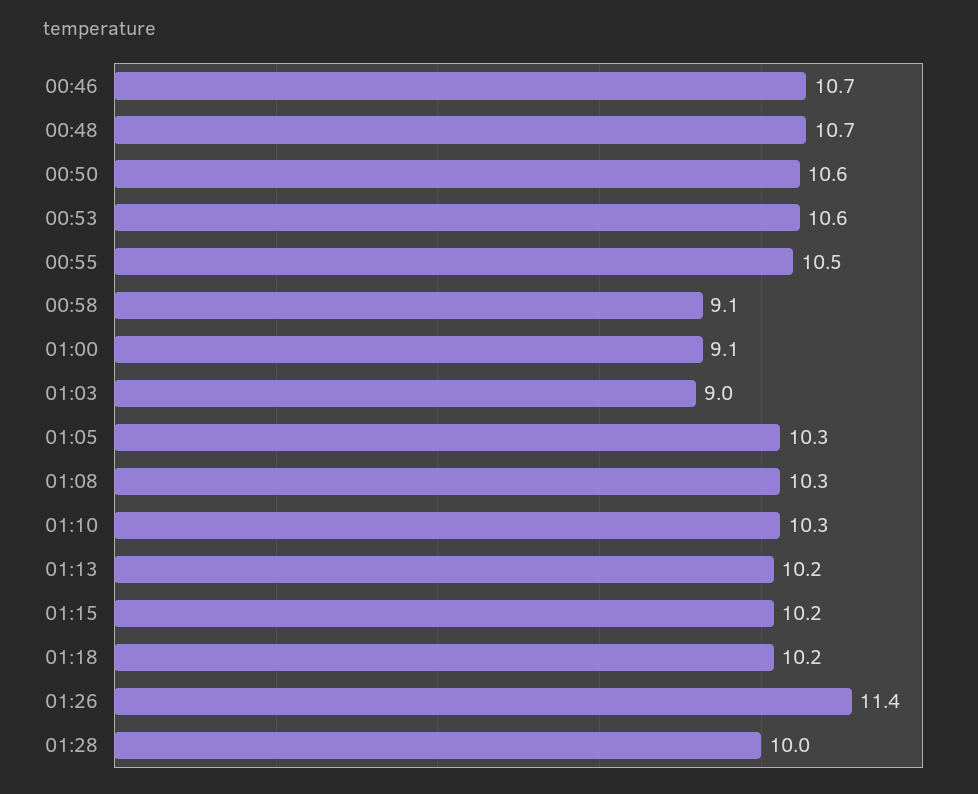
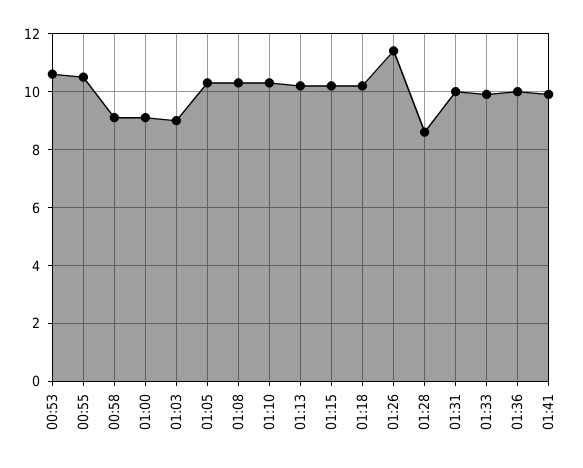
00:46: 10.7 -> none
00:48: 10.7 -> none
00:50: 10.6 -> none
01:28: 10 -> 8.5
01:31: none -> 10
01:33: none -> 10
01:36: none -> 10
01:41: none -> 10

